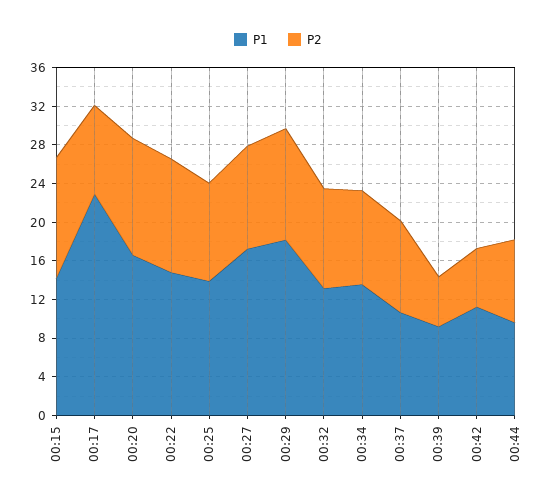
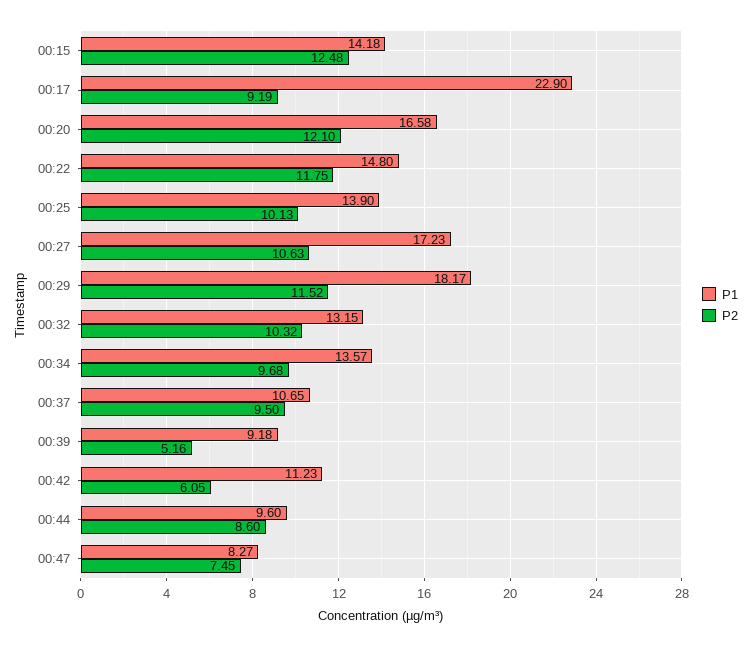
P1, 00:47: none -> 8.27
P2, 00:47: none -> 7.45

